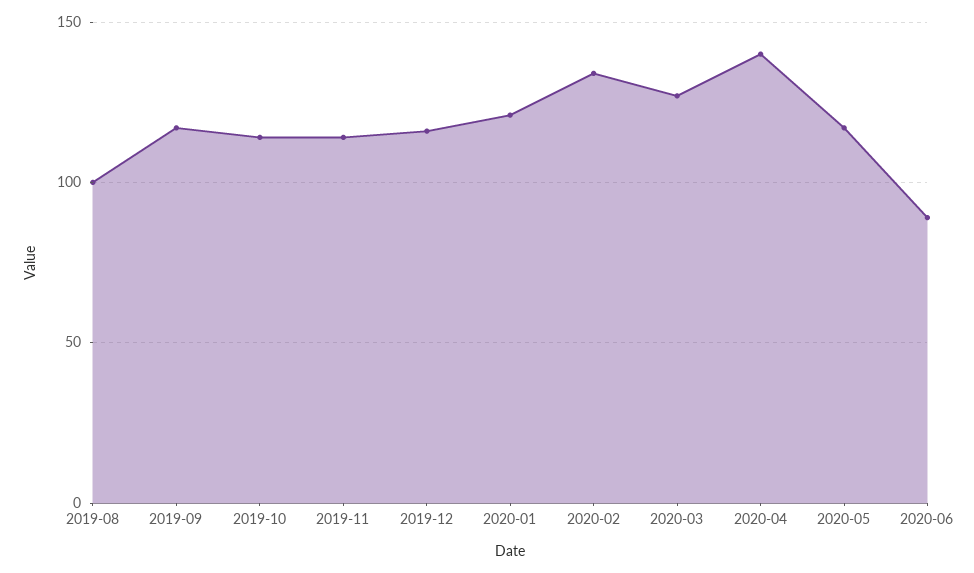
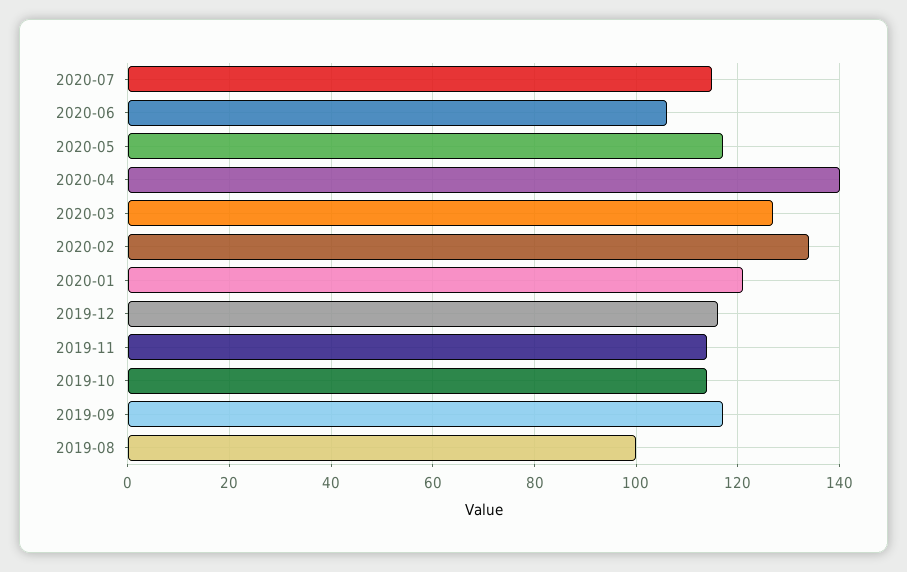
2020-06: 90 -> 105
2020-07: none -> 115

